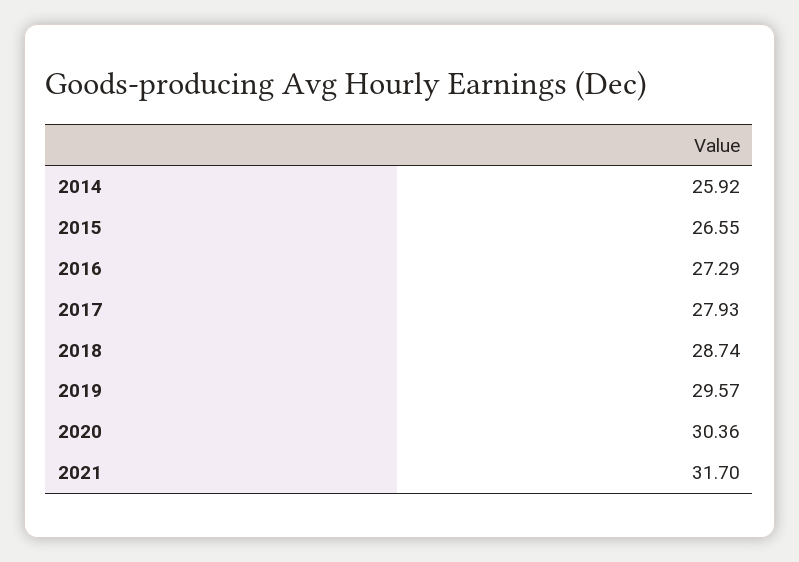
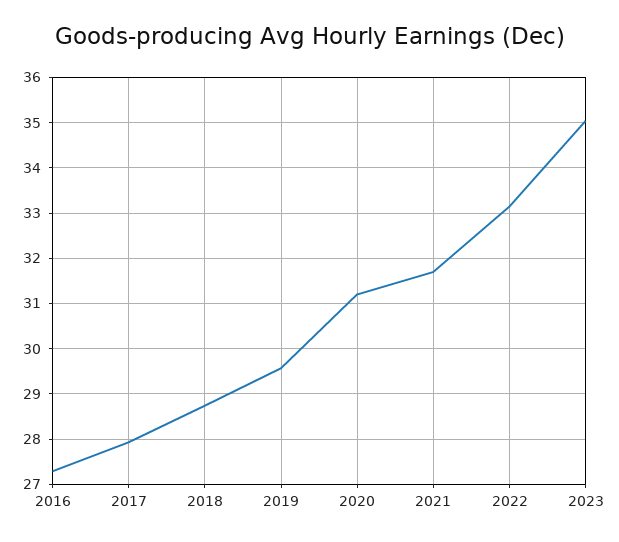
2014: 25.92 -> none
2015: 26.55 -> none
2020: 30.36 -> 31.2
2022: none -> 33.2
2023: none -> 35

